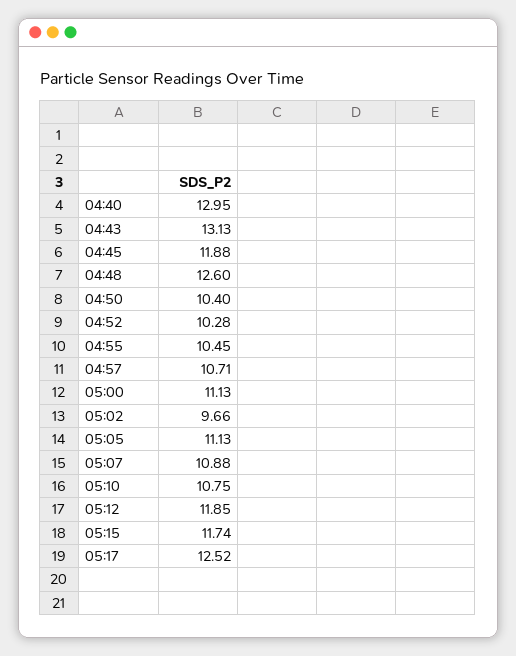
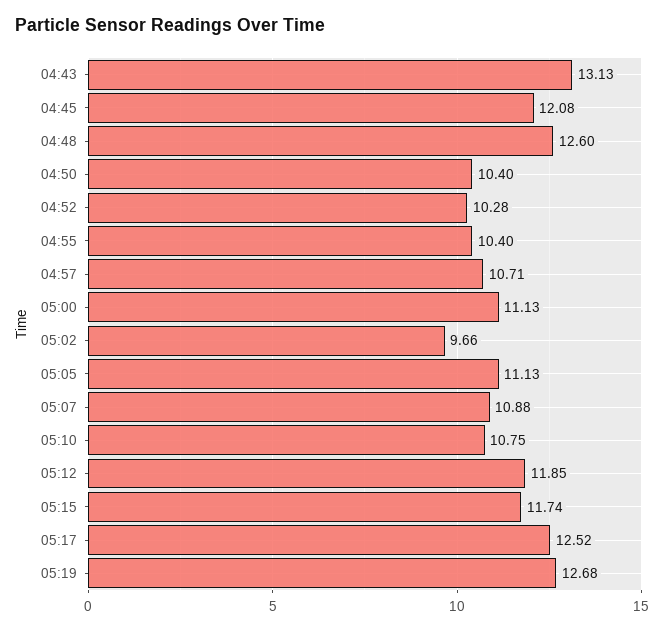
04:40: 12.95 -> none
04:45: 11.88 -> 12.08
04:55: 10.45 -> 10.4
05:19: none -> 12.68

